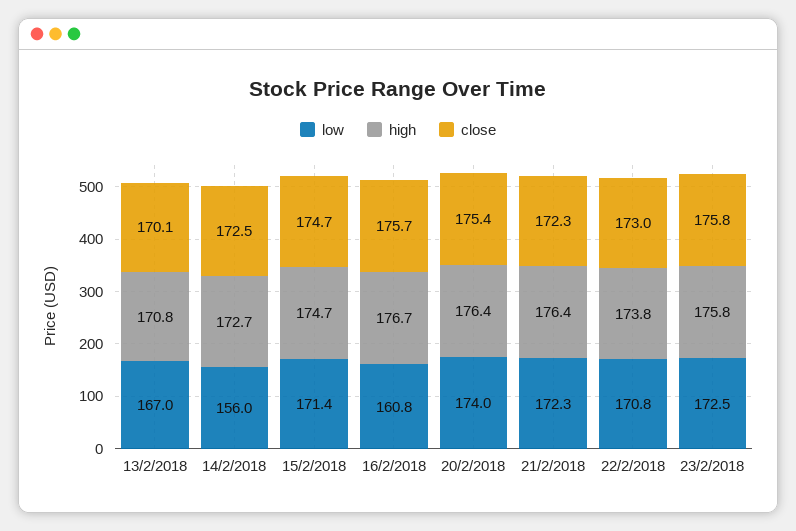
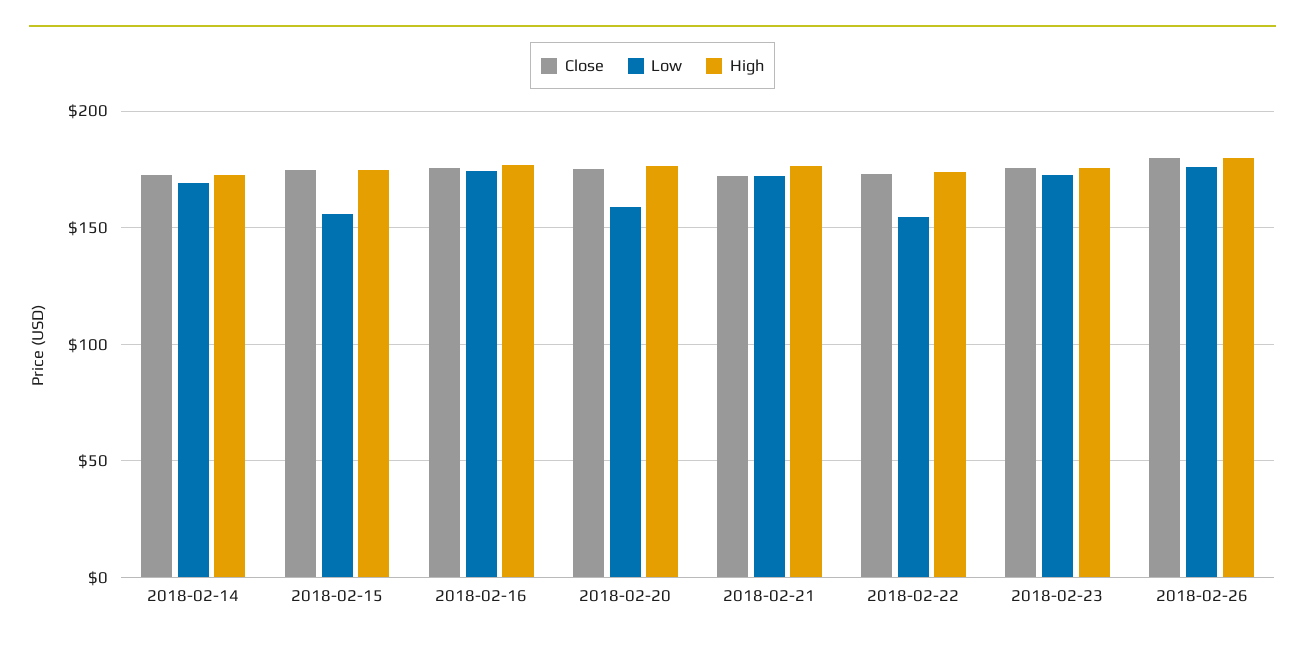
low, 13/2/2018: 167 -> none
high, 13/2/2018: 170.8 -> none
close, 13/2/2018: 170.1 -> none
low, 14/2/2018: 156 -> 170
low, 15/2/2018: 171.4 -> 155
low, 16/2/2018: 160.8 -> 175
low, 20/2/2018: 174 -> 160
low, 22/2/2018: 170.8 -> 155
close, 2018-02-26: none -> 180
low, 2018-02-26: none -> 175
high, 2018-02-26: none -> 180

